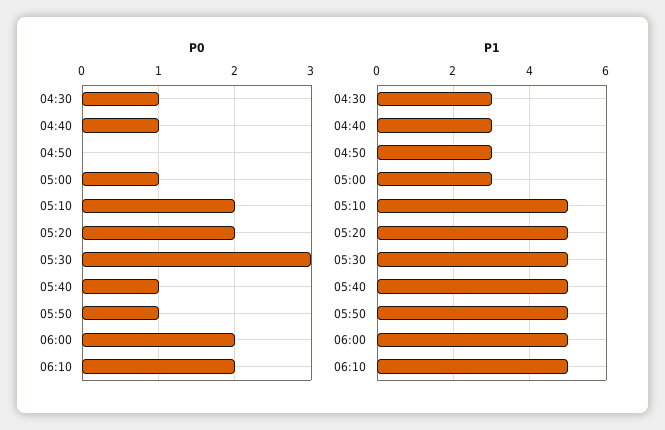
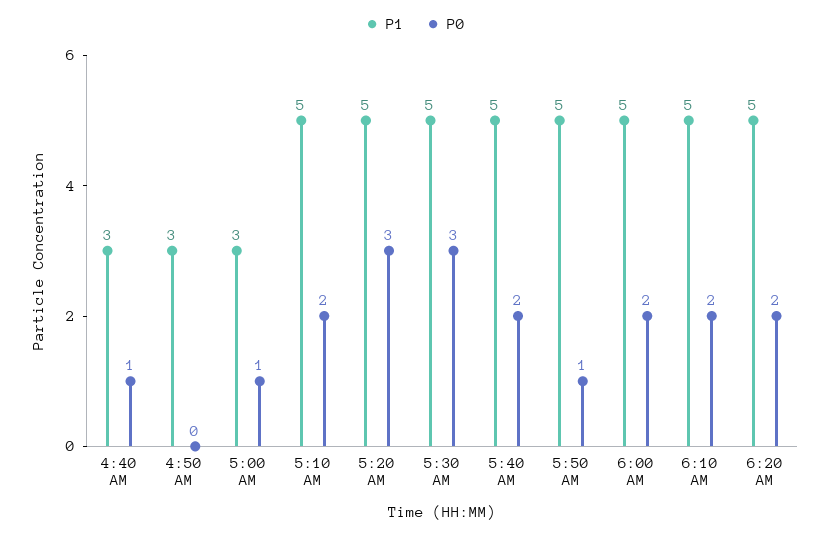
P0, 04:30: 1 -> none
P0, 05:20: 2 -> 3
P0, 05:40: 1 -> 2
P1, 04:30: 3 -> none
P1, 6:20 AM: none -> 5
P0, 6:20 AM: none -> 2

